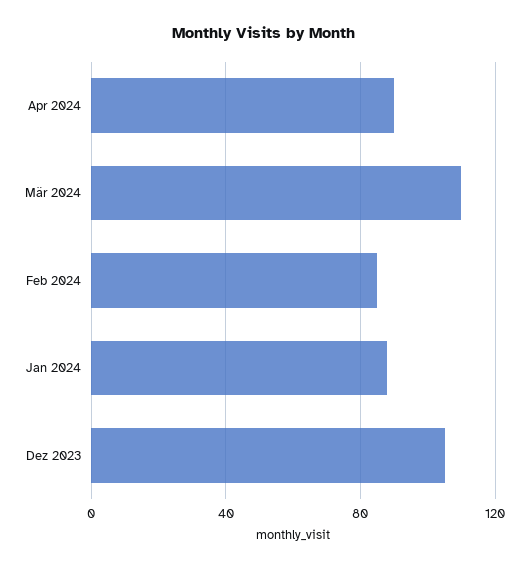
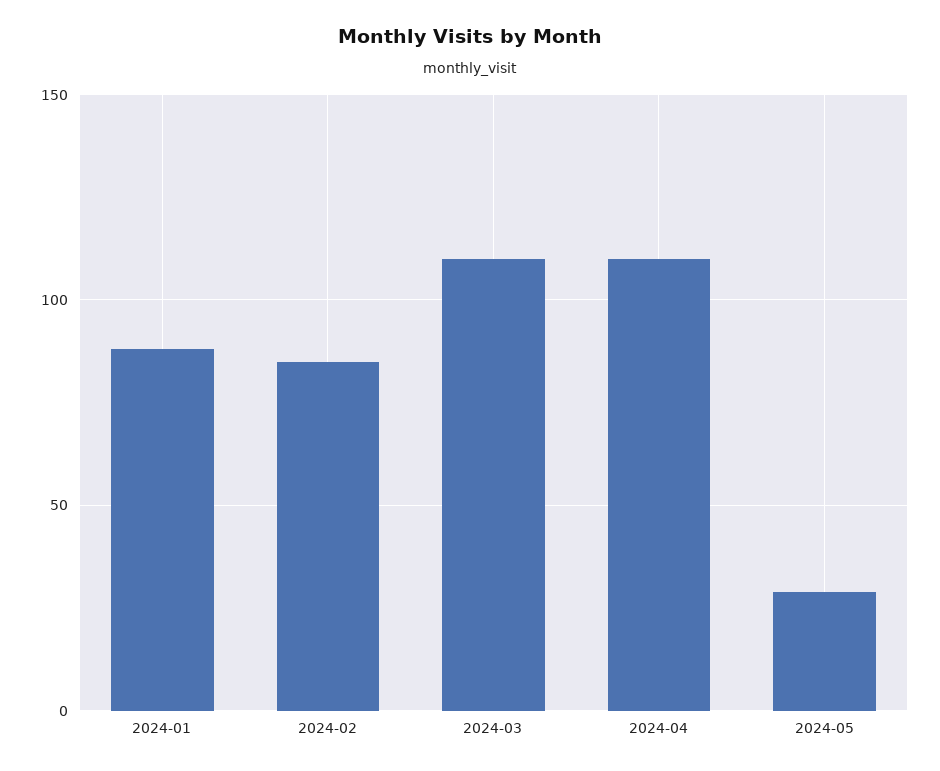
Apr 2024: 90 -> 110
Dez 2023: 105 -> none
2024-05: none -> 30

